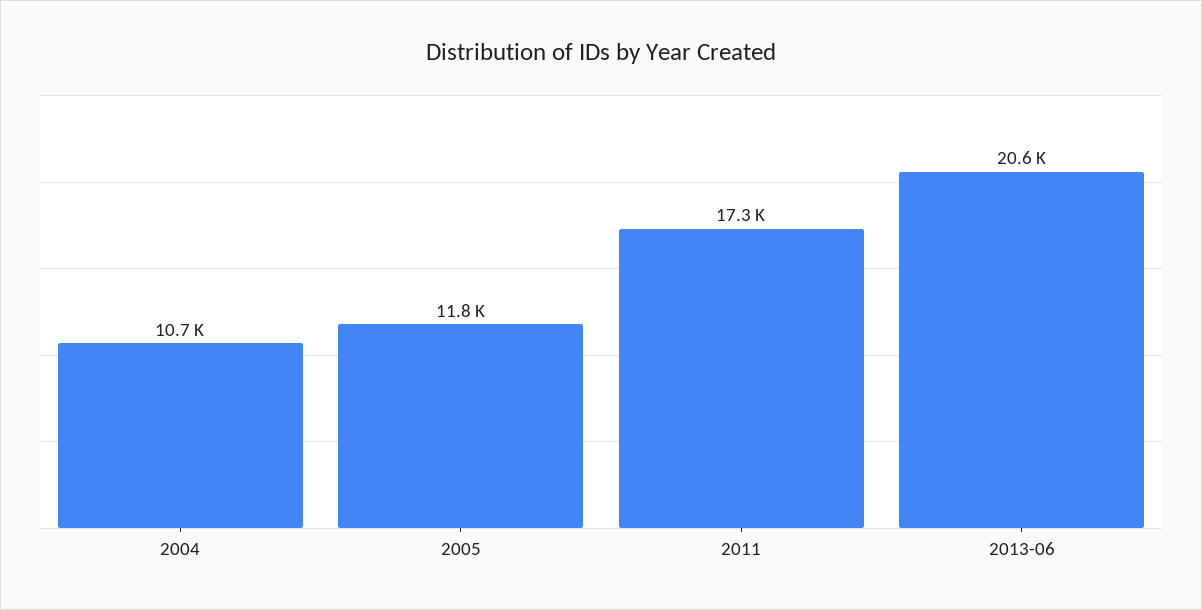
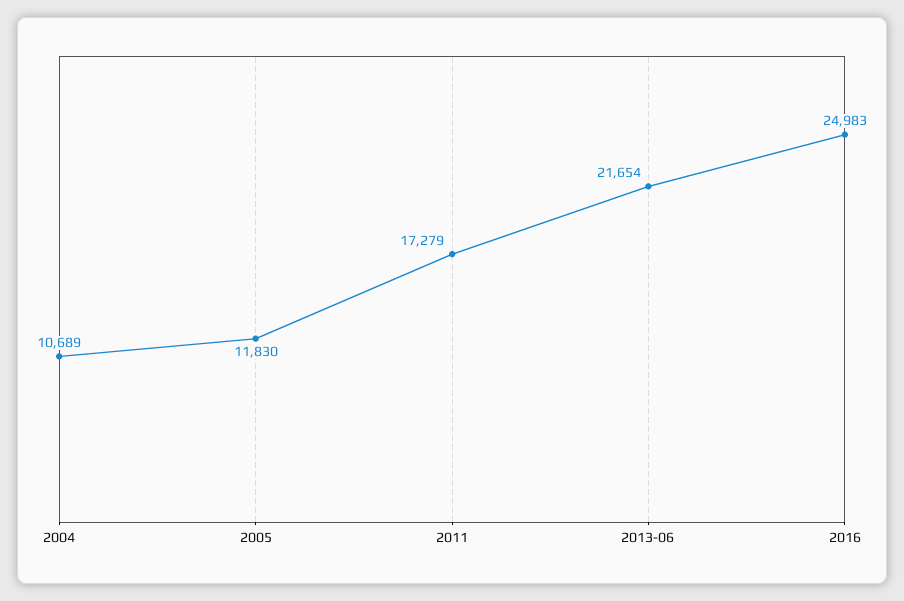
2013-06: 20600 -> 21654
2016: none -> 24983

